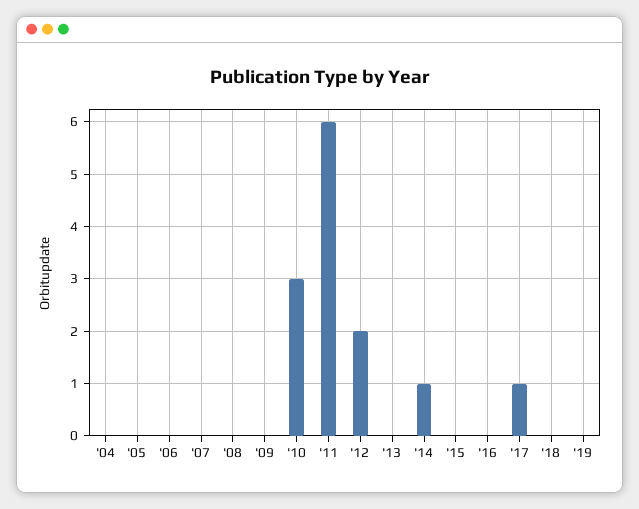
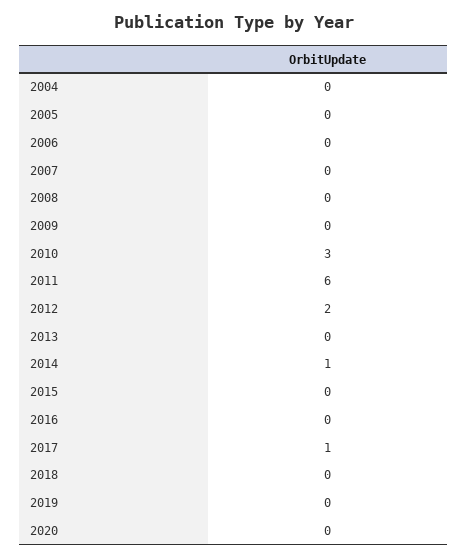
2020: none -> 0

